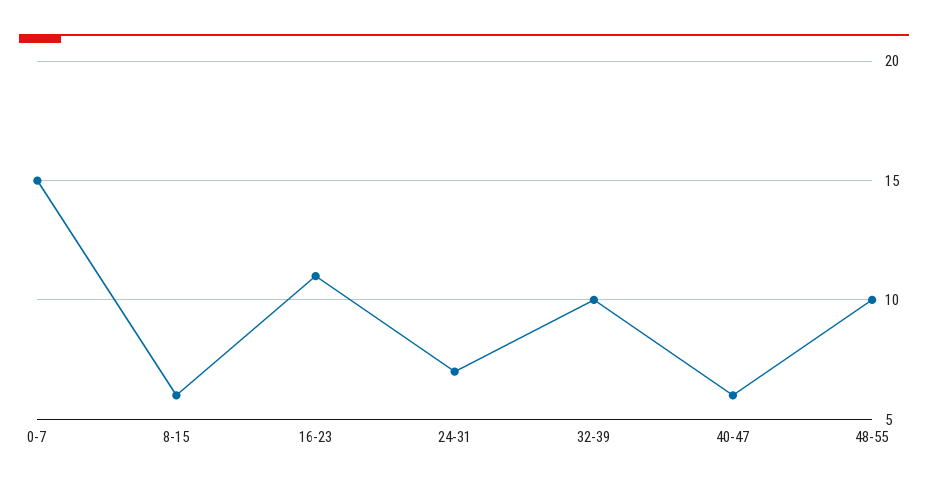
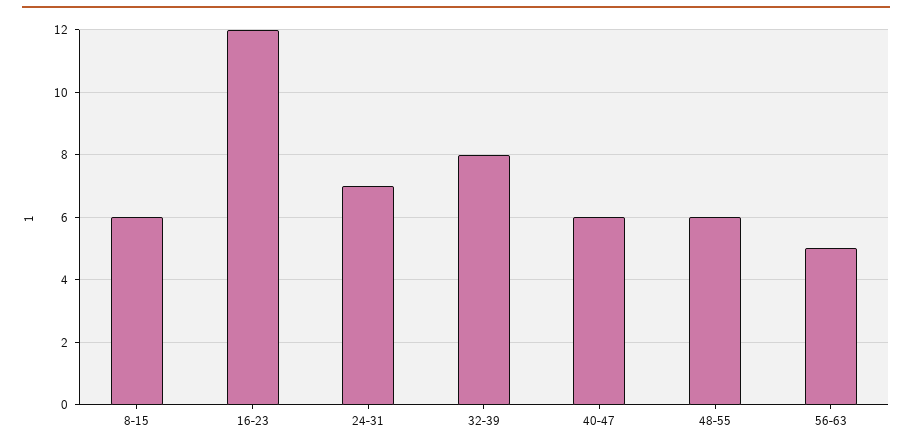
0-7: 15 -> none
16-23: 11 -> 12
32-39: 10 -> 8
48-55: 10 -> 6
56-63: none -> 5

